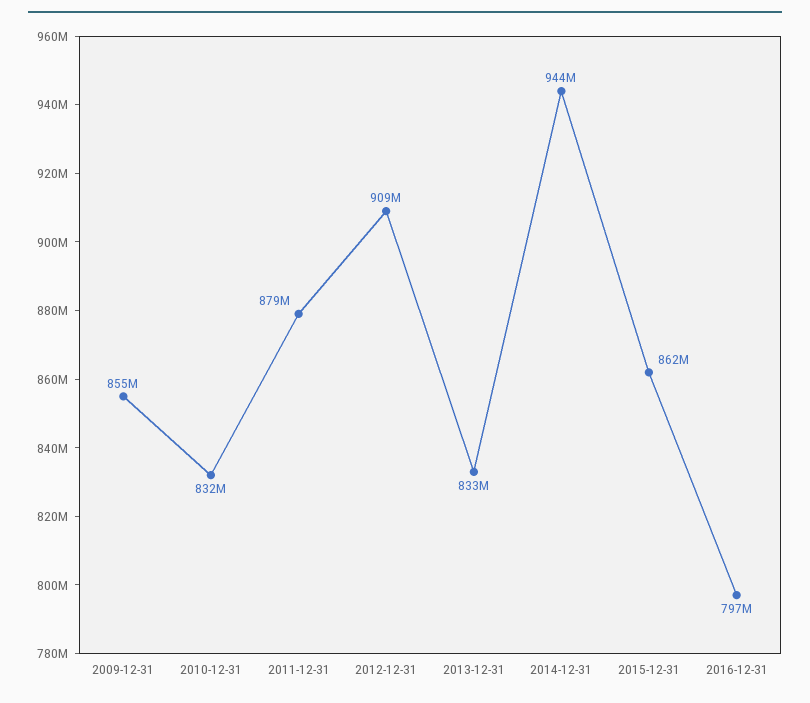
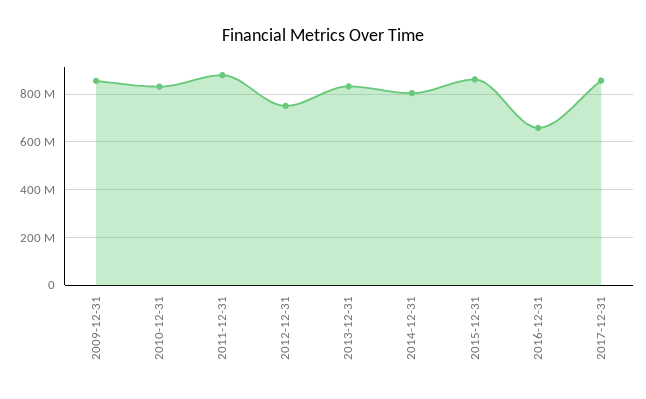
2012-12-31: 909000000 -> 750000000
2014-12-31: 944000000 -> 800000000
2016-12-31: 797000000 -> 650000000
2017-12-31: none -> 850000000

